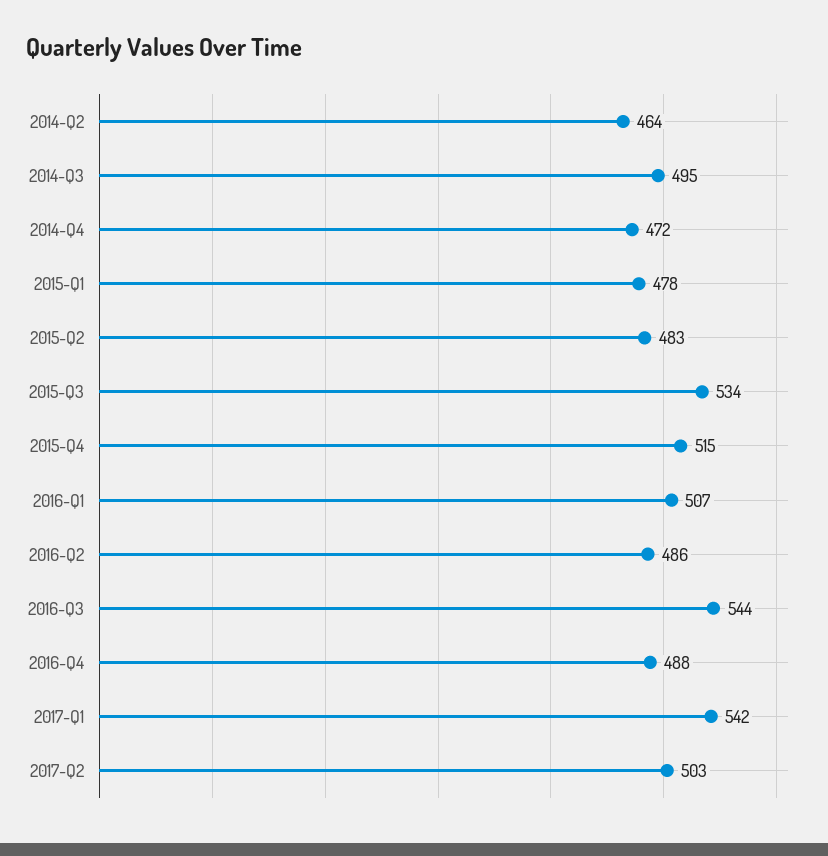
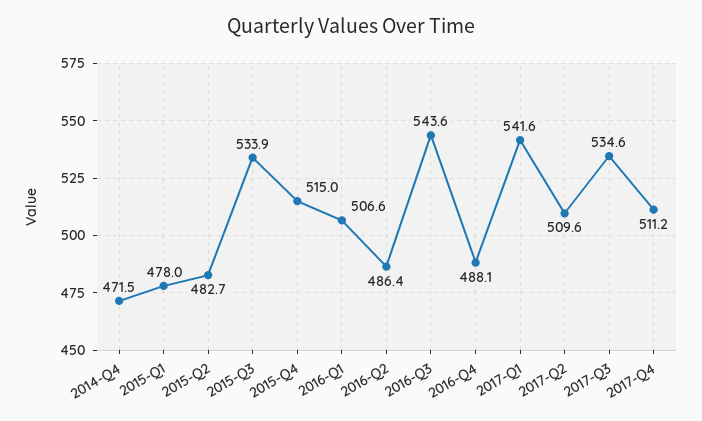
2014-Q2: 464 -> none
2014-Q3: 495 -> none
2017-Q2: 503 -> 509.6
2017-Q3: none -> 534.6
2017-Q4: none -> 511.2

